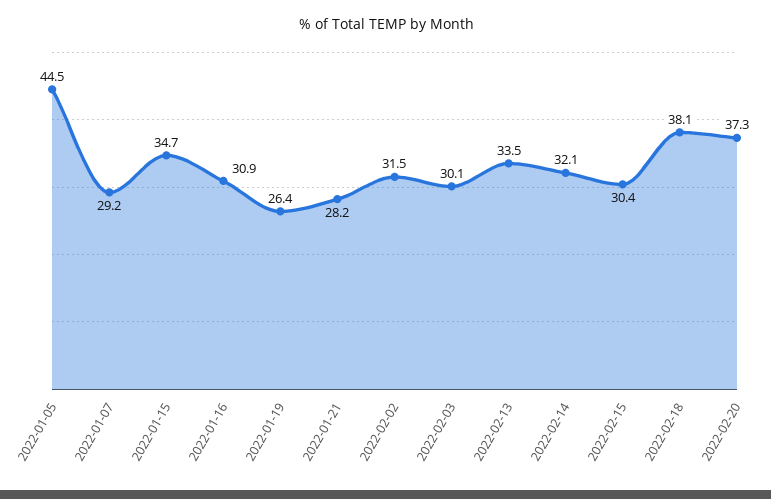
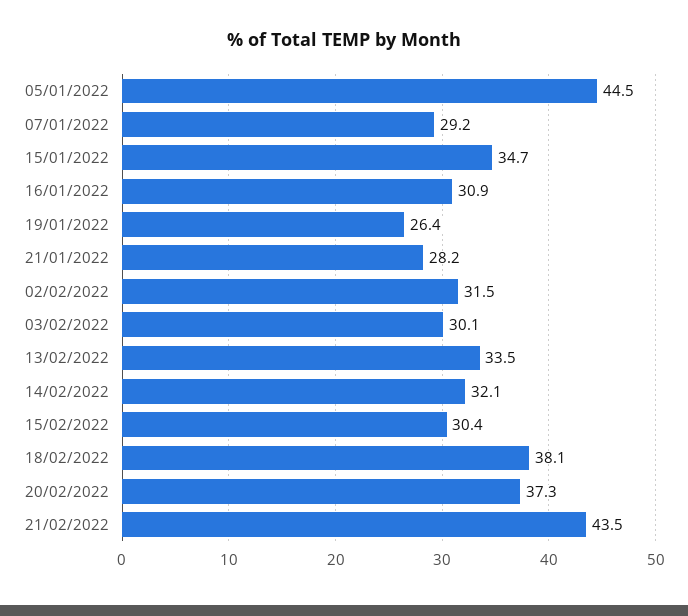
21/02/2022: none -> 43.5

